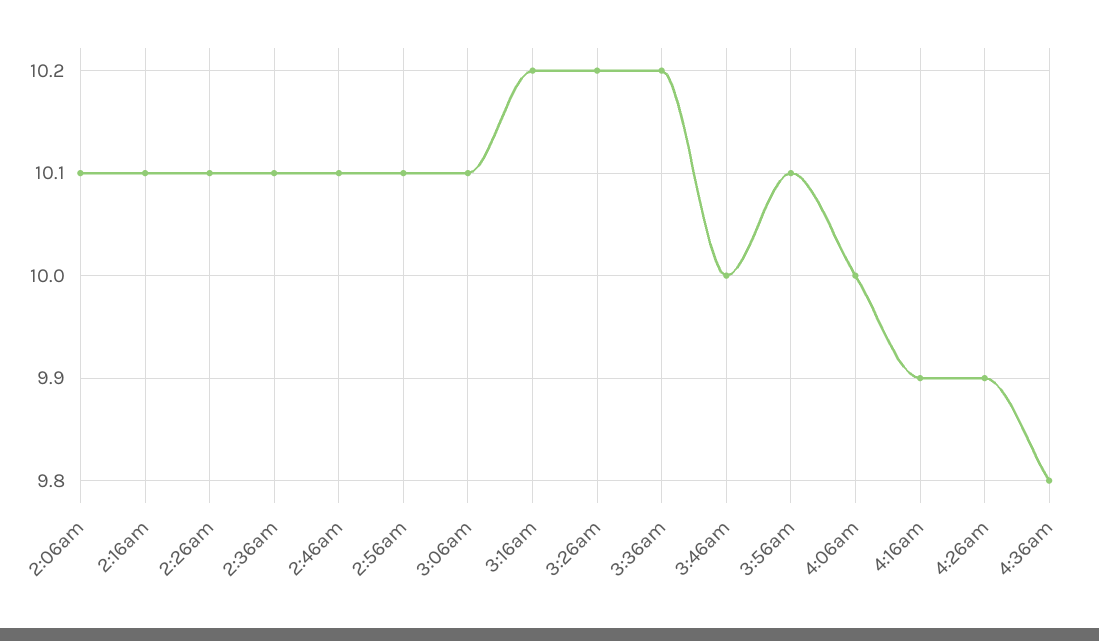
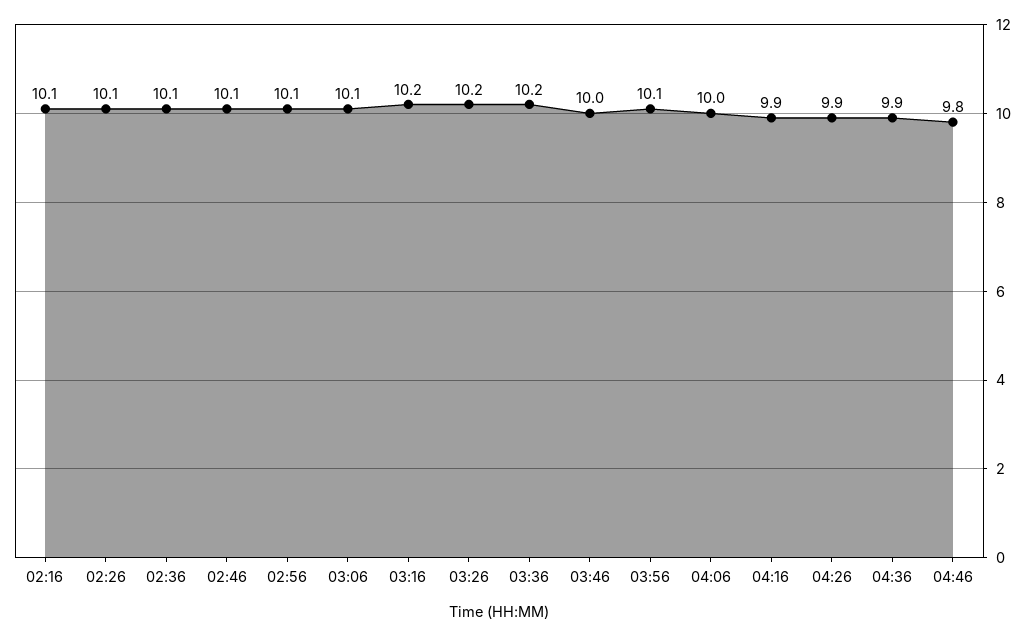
2:06am: 10.1 -> none
4:36am: 9.8 -> 9.9
04:46: none -> 9.8

